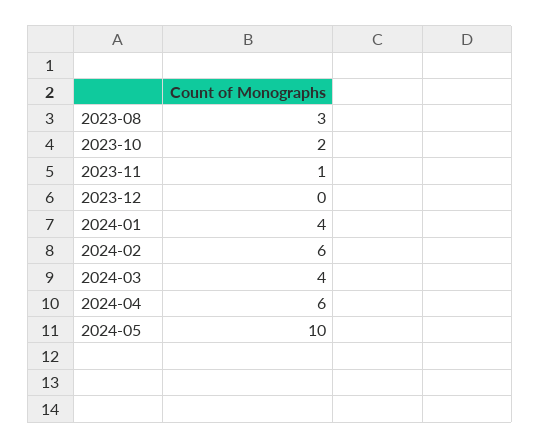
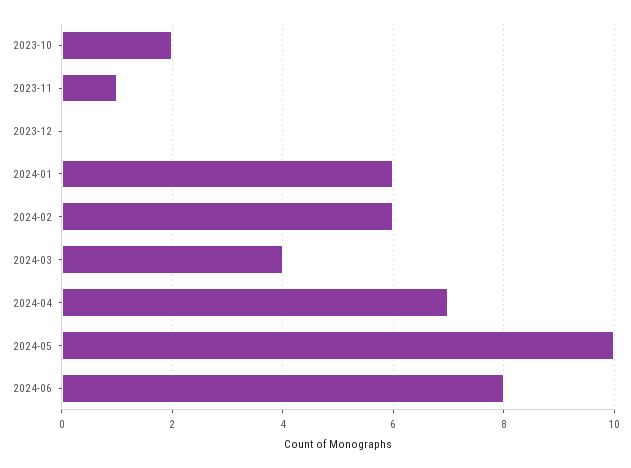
2023-08: 3 -> none
2024-01: 4 -> 6
2024-04: 6 -> 7
2024-06: none -> 8

